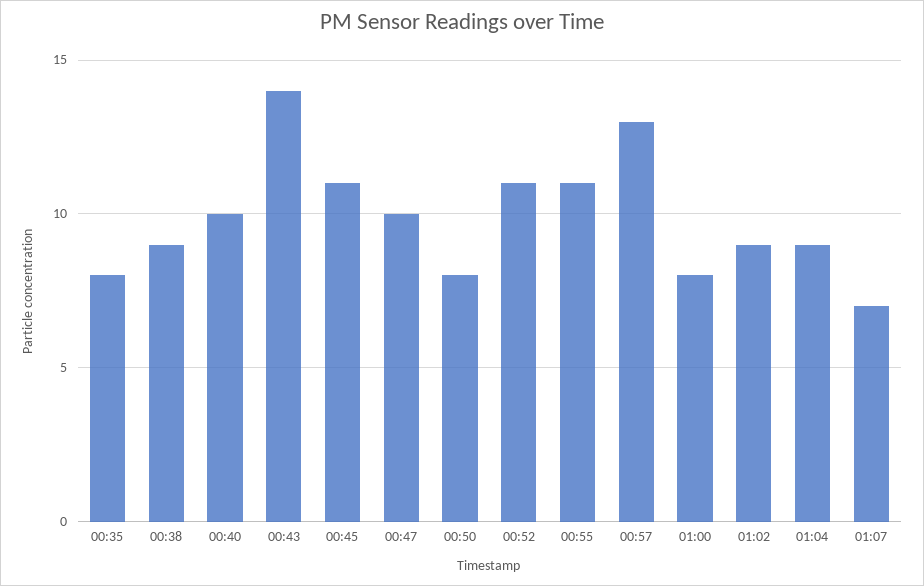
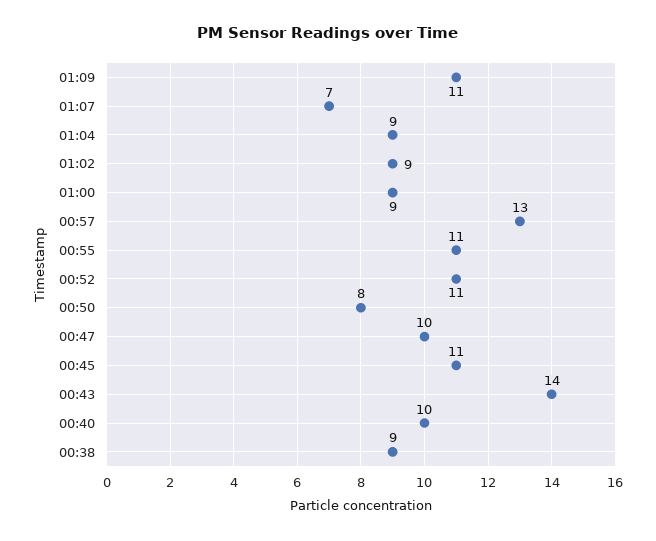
00:35: 8 -> none
01:00: 8 -> 9
01:09: none -> 11

